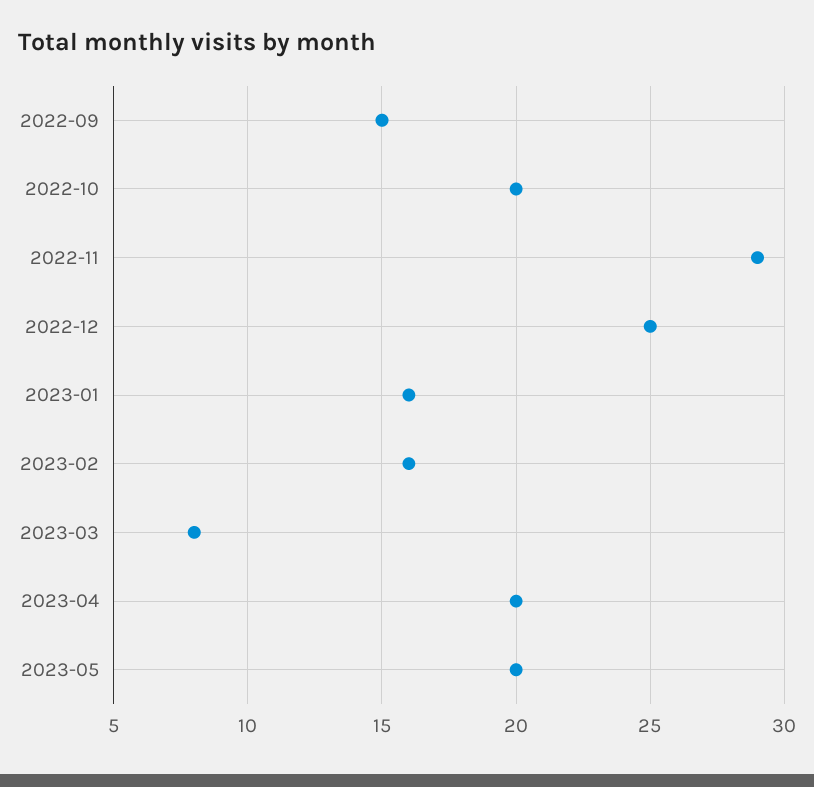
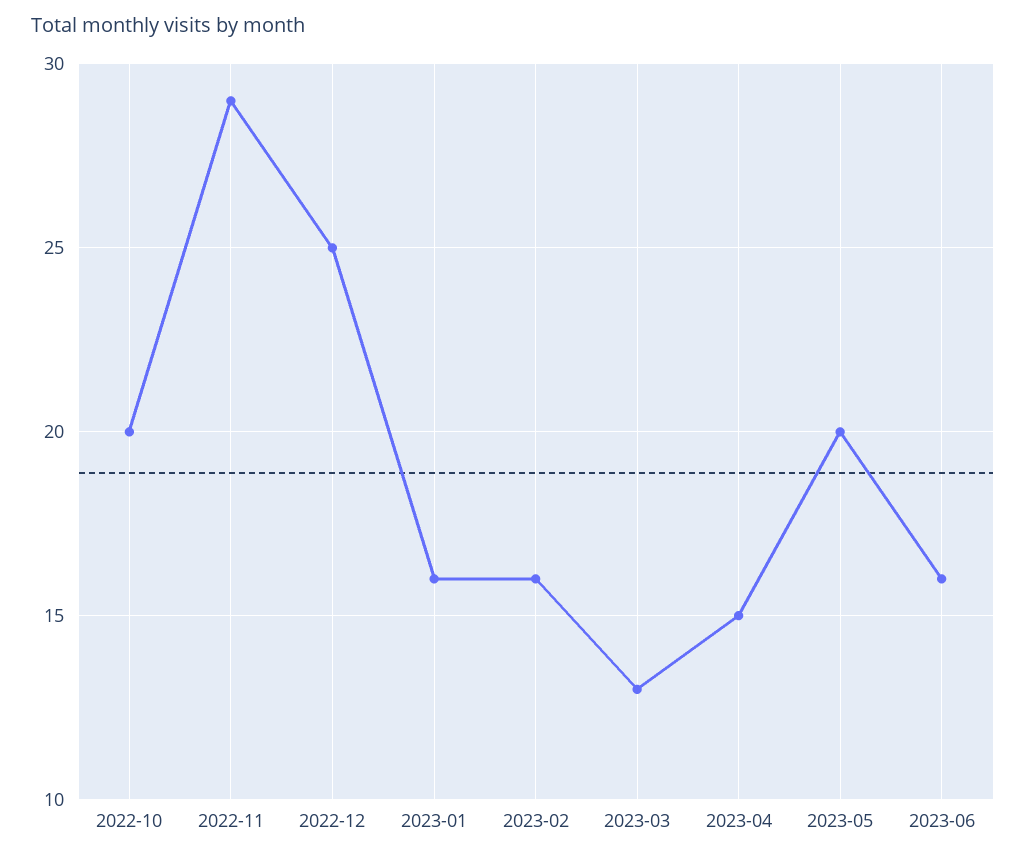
2022-09: 15 -> none
2023-03: 8 -> 13
2023-04: 20 -> 15
2023-06: none -> 16

